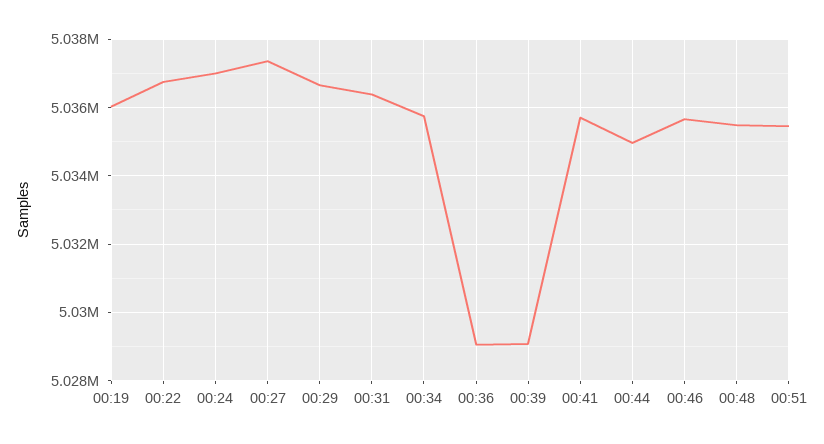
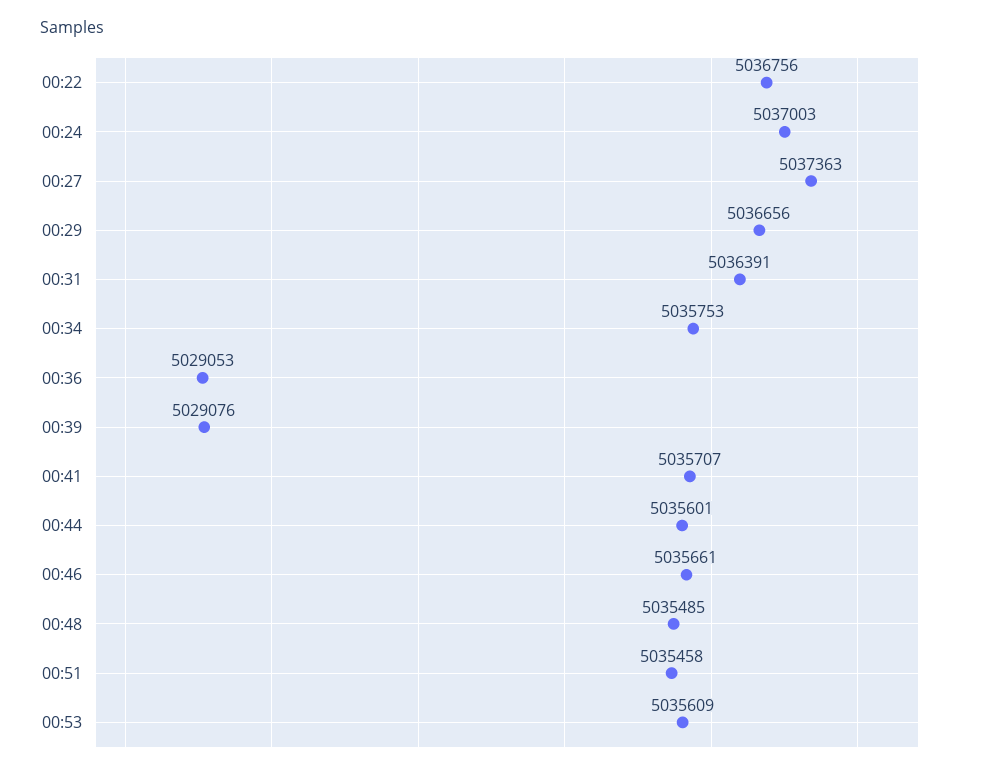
00:19: 5036000 -> none
00:44: 5035000 -> 5035601
00:53: none -> 5035609

